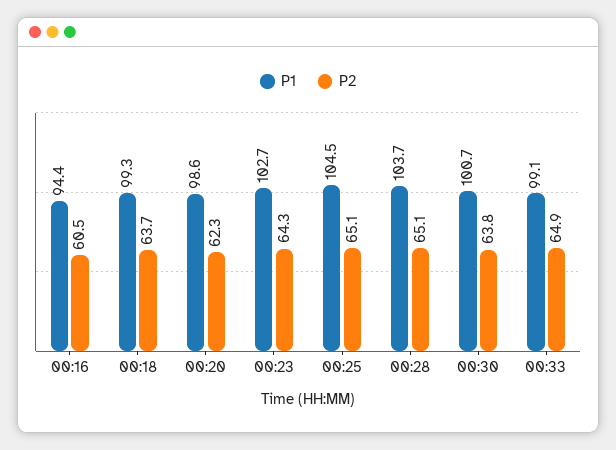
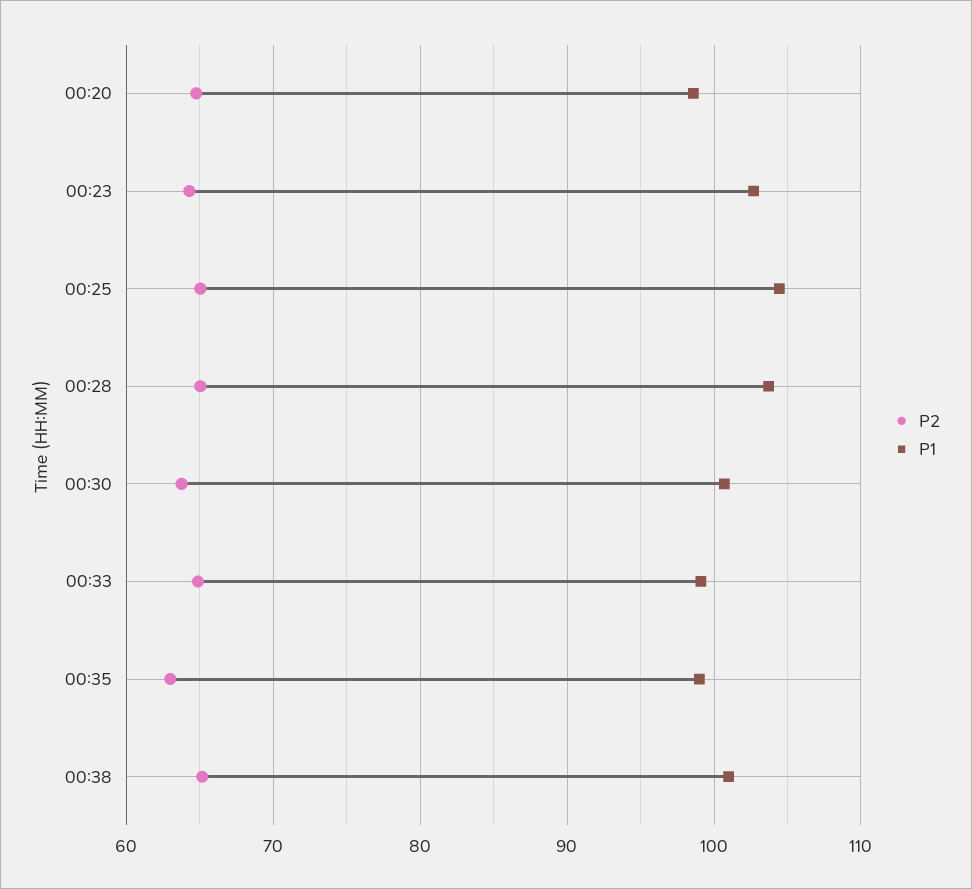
P1, 00:16: 94.4 -> none
P2, 00:16: 60.5 -> none
P1, 00:18: 99.3 -> none
P2, 00:18: 63.7 -> none
P2, 00:20: 62.3 -> 65
P2, 00:35: none -> 63
P1, 00:35: none -> 99
P2, 00:38: none -> 65
P1, 00:38: none -> 101

